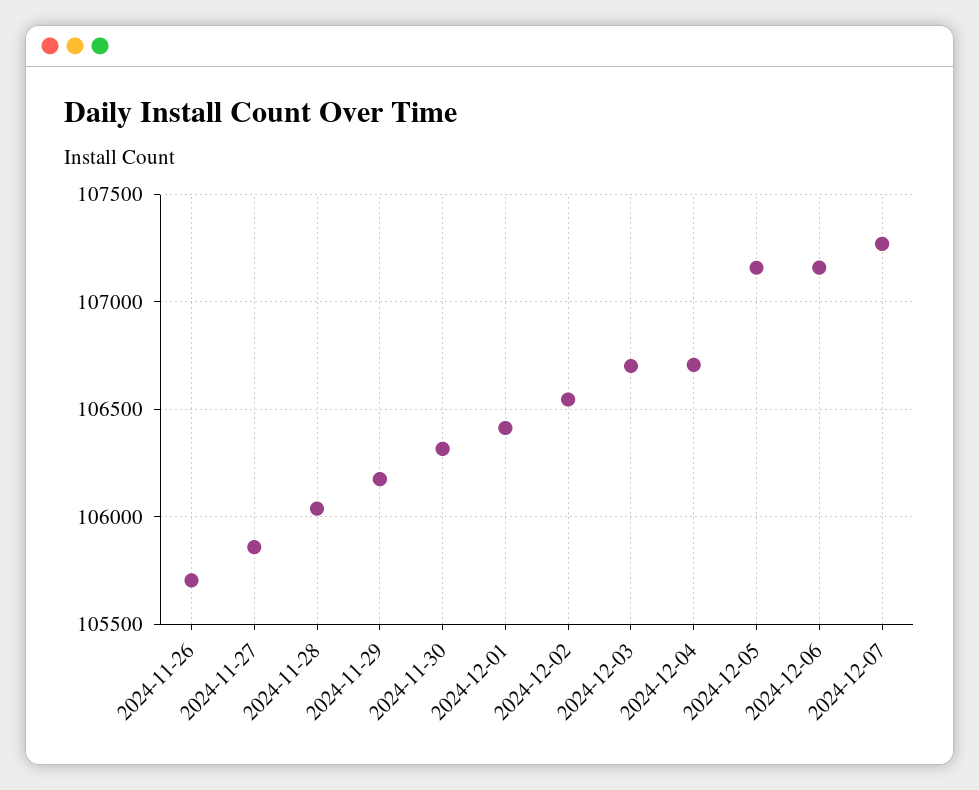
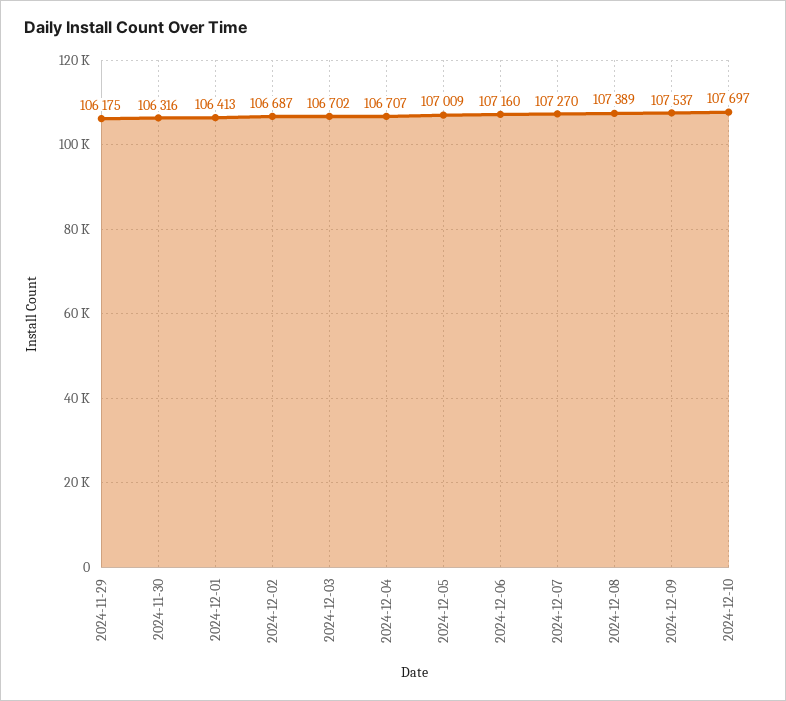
2024-11-26: 105700 -> none
2024-11-27: 105850 -> none
2024-11-28: 106050 -> none
2024-12-02: 106550 -> 106687
2024-12-05: 107150 -> 107009
2024-12-08: none -> 107389
2024-12-09: none -> 107537
2024-12-10: none -> 107697

